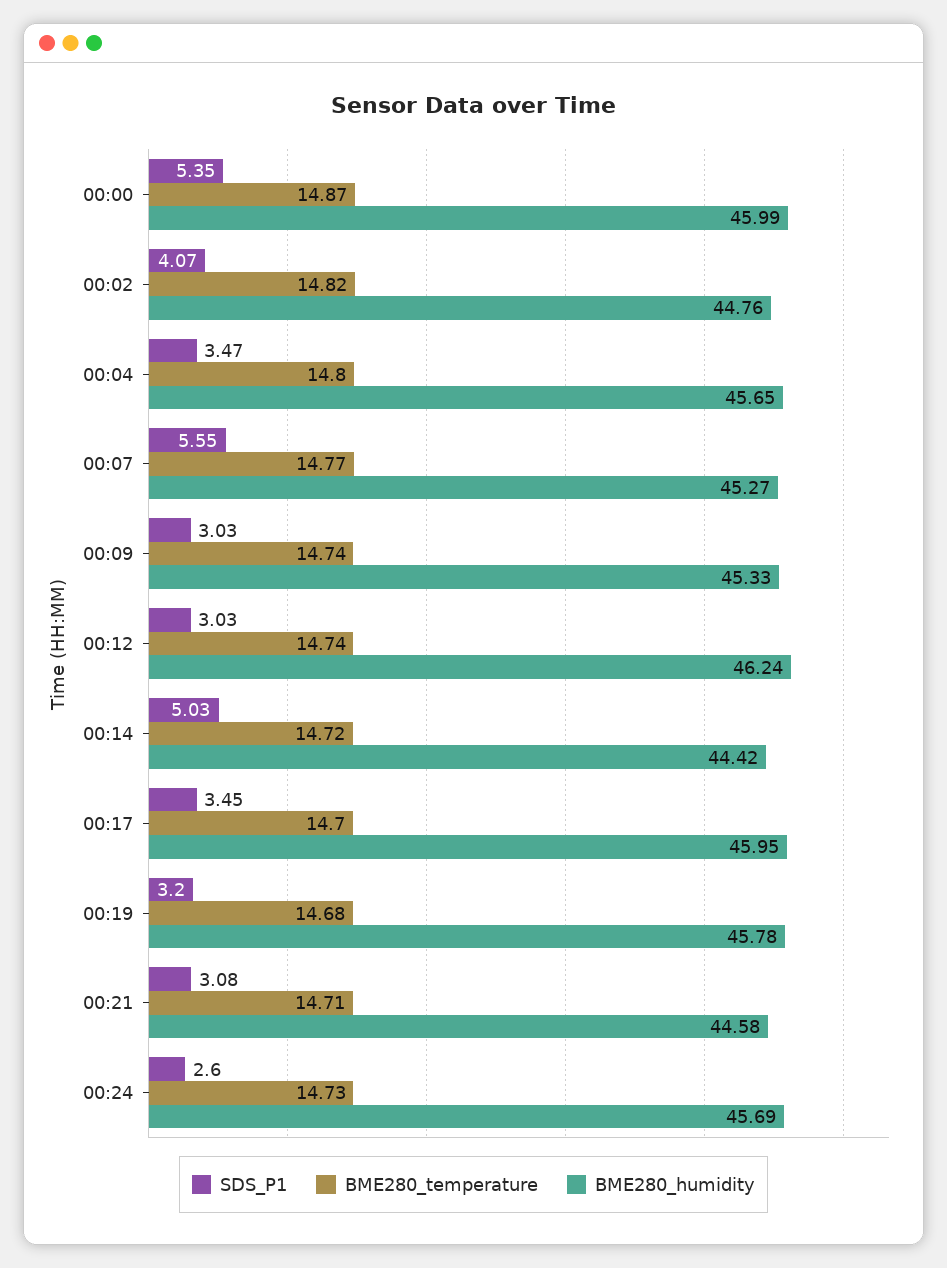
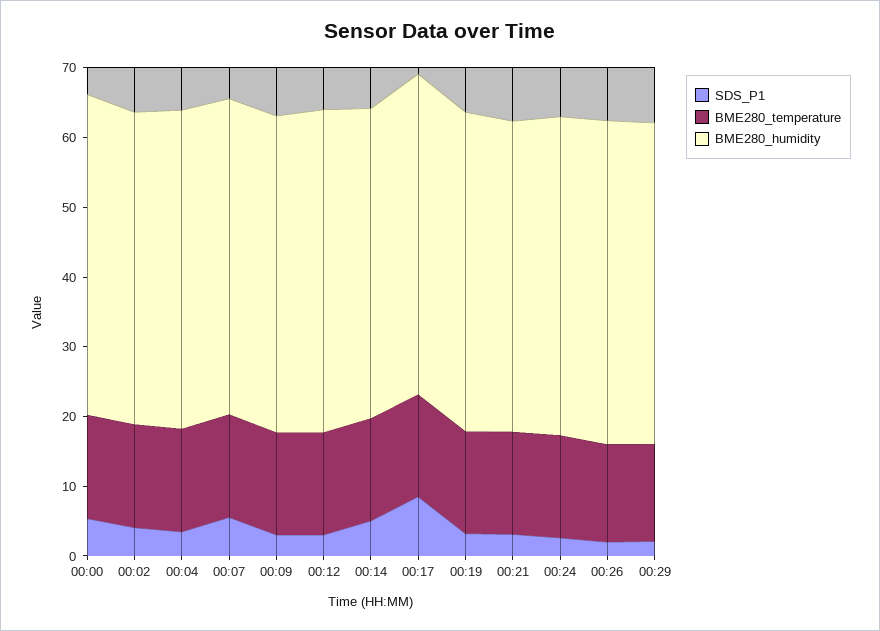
SDS_P1, 00:17: 3.45 -> 8
SDS_P1, 00:26: none -> 2
BME280_temperature, 00:26: none -> 14
BME280_humidity, 00:26: none -> 46
SDS_P1, 00:29: none -> 2
BME280_temperature, 00:29: none -> 14
BME280_humidity, 00:29: none -> 46

